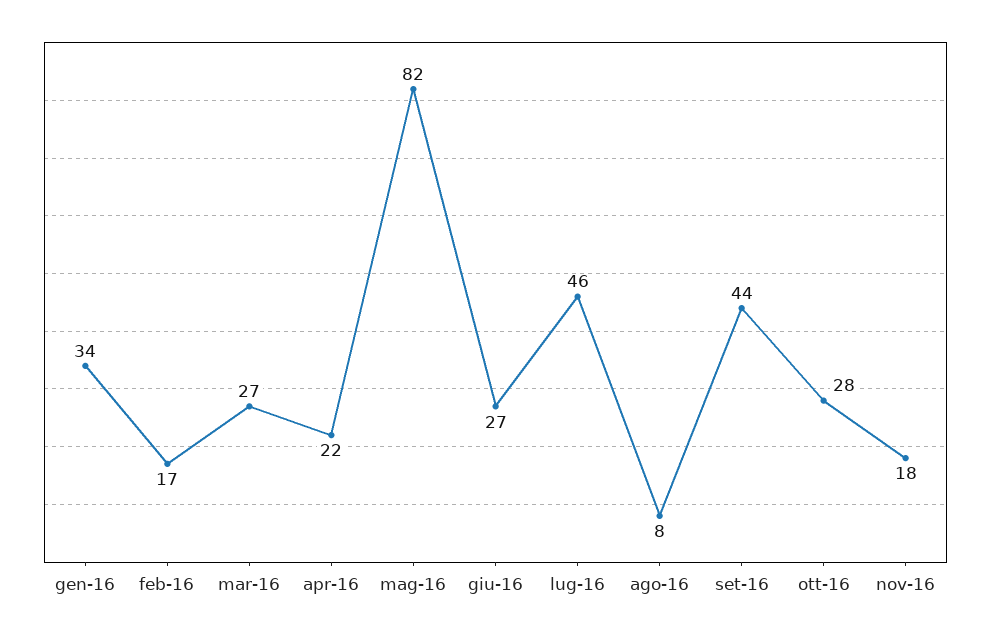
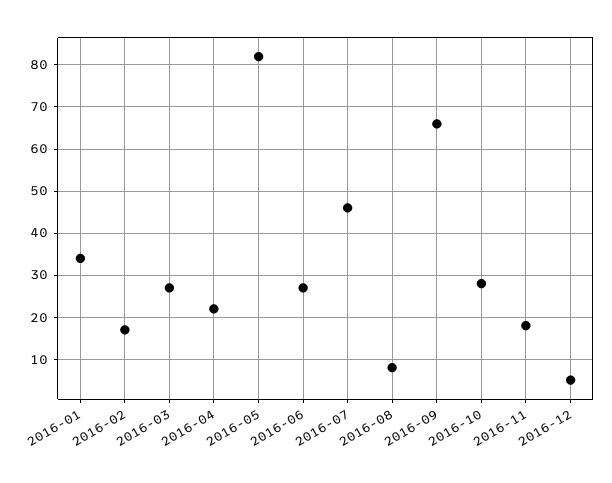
set-16: 44 -> 65
2016-12: none -> 5

